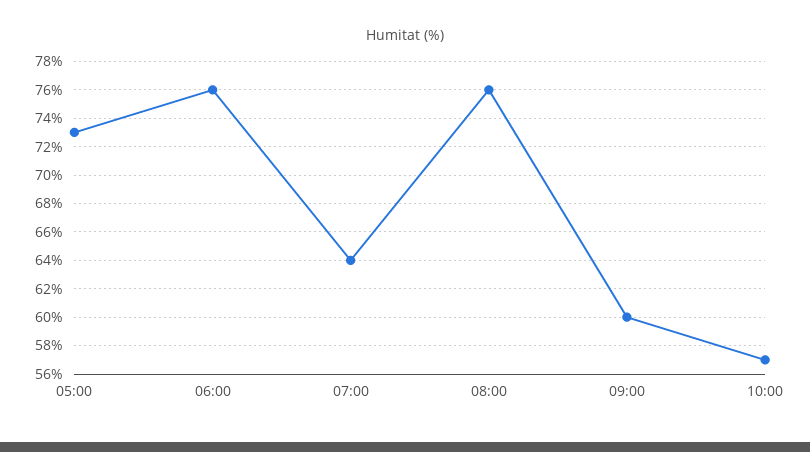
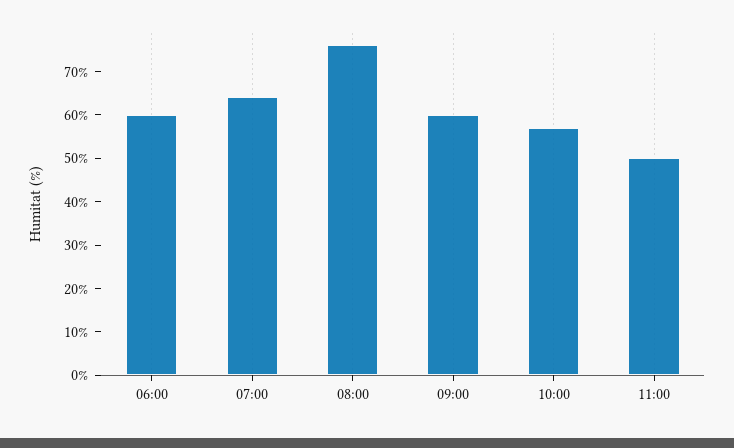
05:00: 73 -> none
06:00: 76 -> 60
11:00: none -> 50

